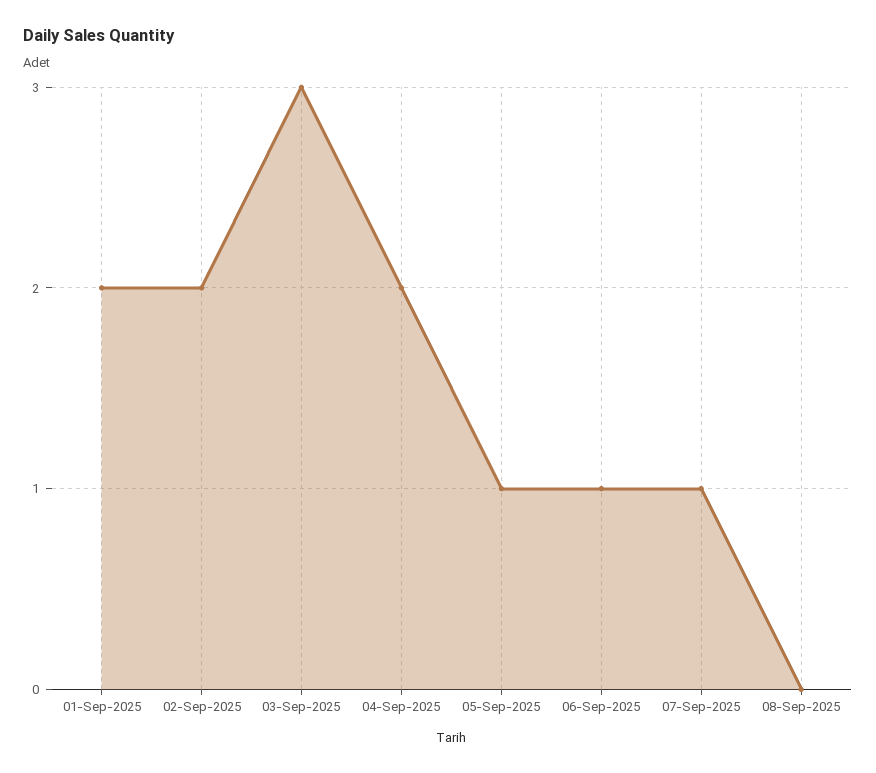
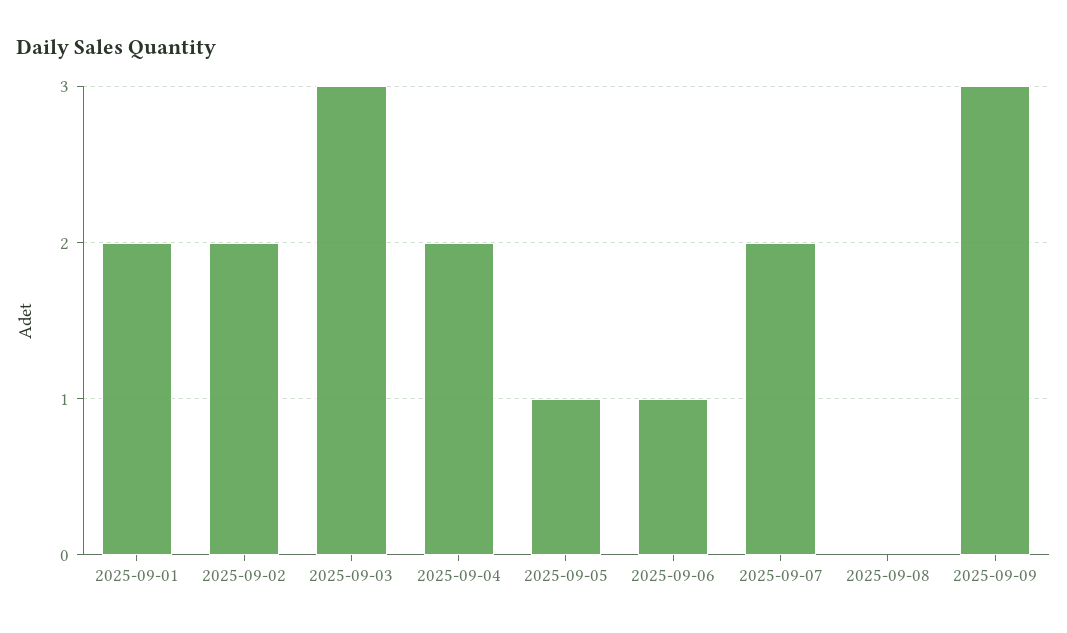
07-Sep-2025: 1 -> 2
2025-09-09: none -> 3

